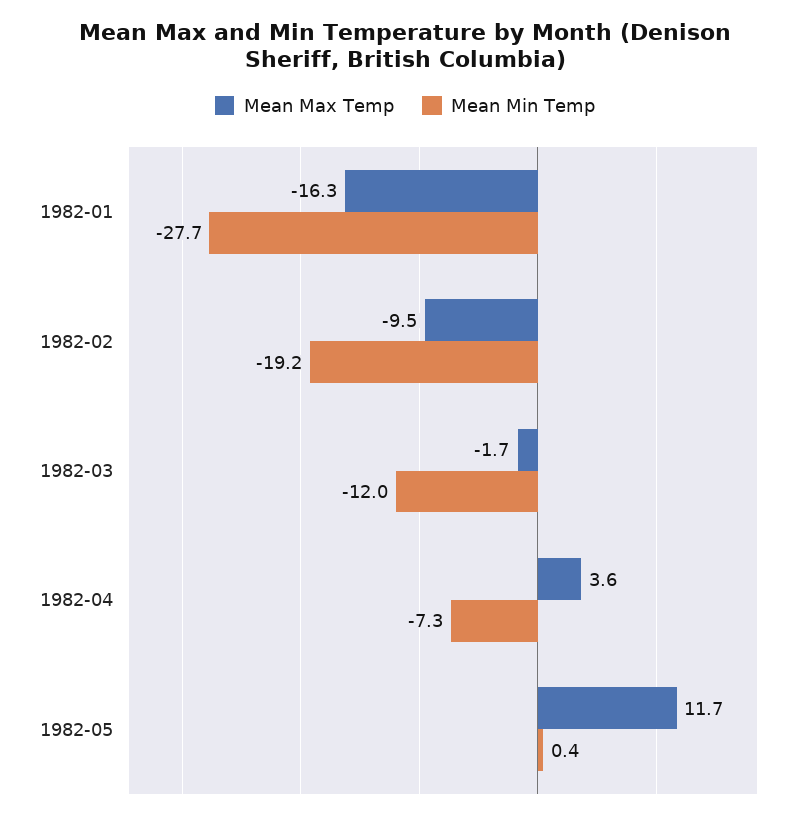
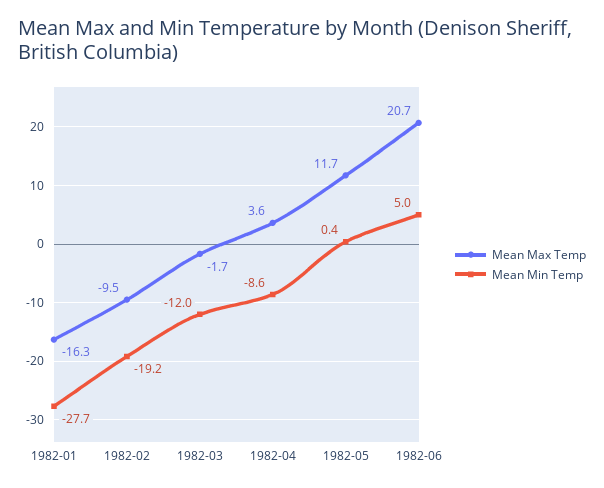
Mean Min Temp, 1982-04: -7.3 -> -8.6
Mean Max Temp, 1982-06: none -> 20.7
Mean Min Temp, 1982-06: none -> 5

